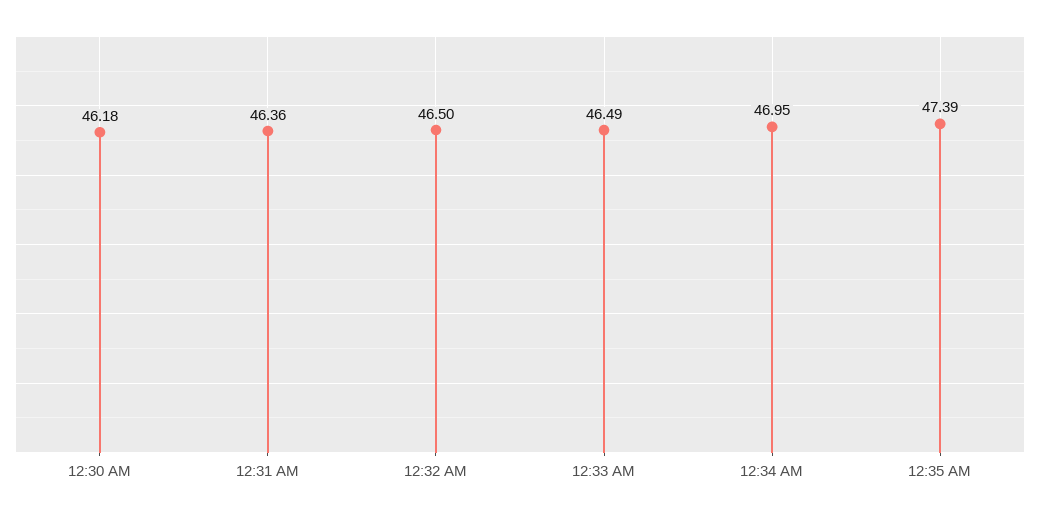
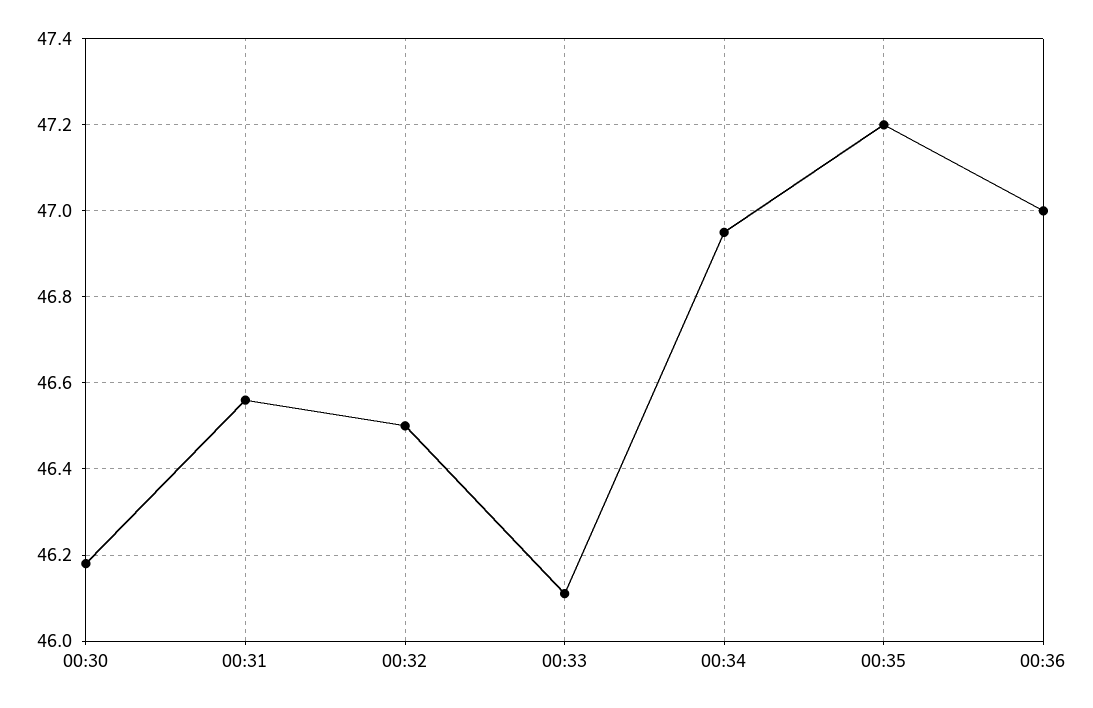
12:31 AM: 46.36 -> 46.55
12:33 AM: 46.49 -> 46.1
12:35 AM: 47.39 -> 47.2
00:36: none -> 47

